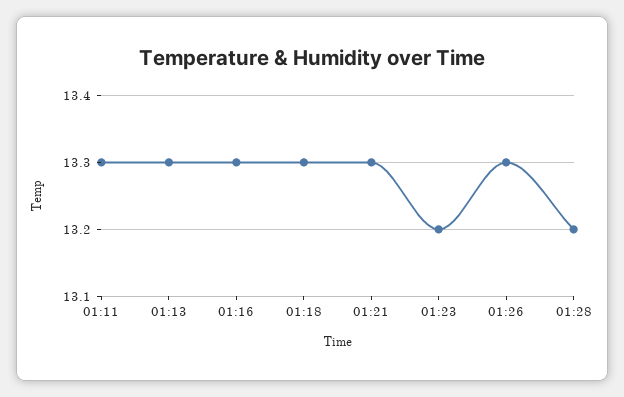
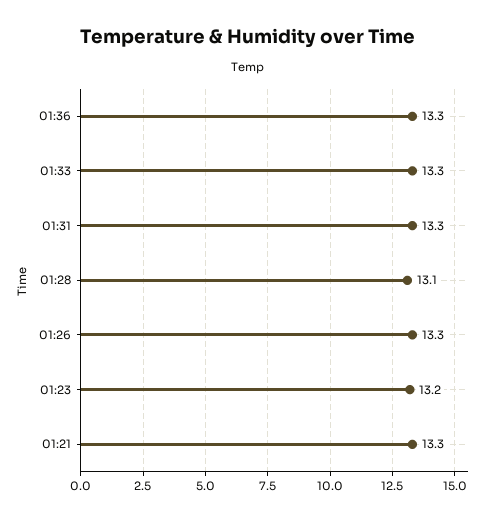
01:11: 13.3 -> none
01:13: 13.3 -> none
01:16: 13.3 -> none
01:18: 13.3 -> none
01:28: 13.2 -> 13.1
01:36: none -> 13.3
01:33: none -> 13.3
01:31: none -> 13.3

